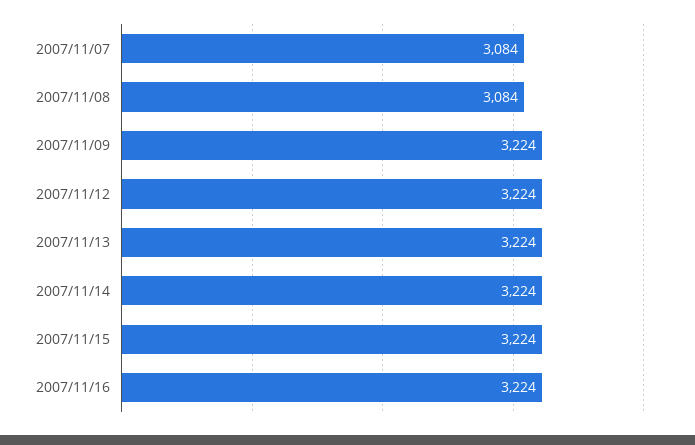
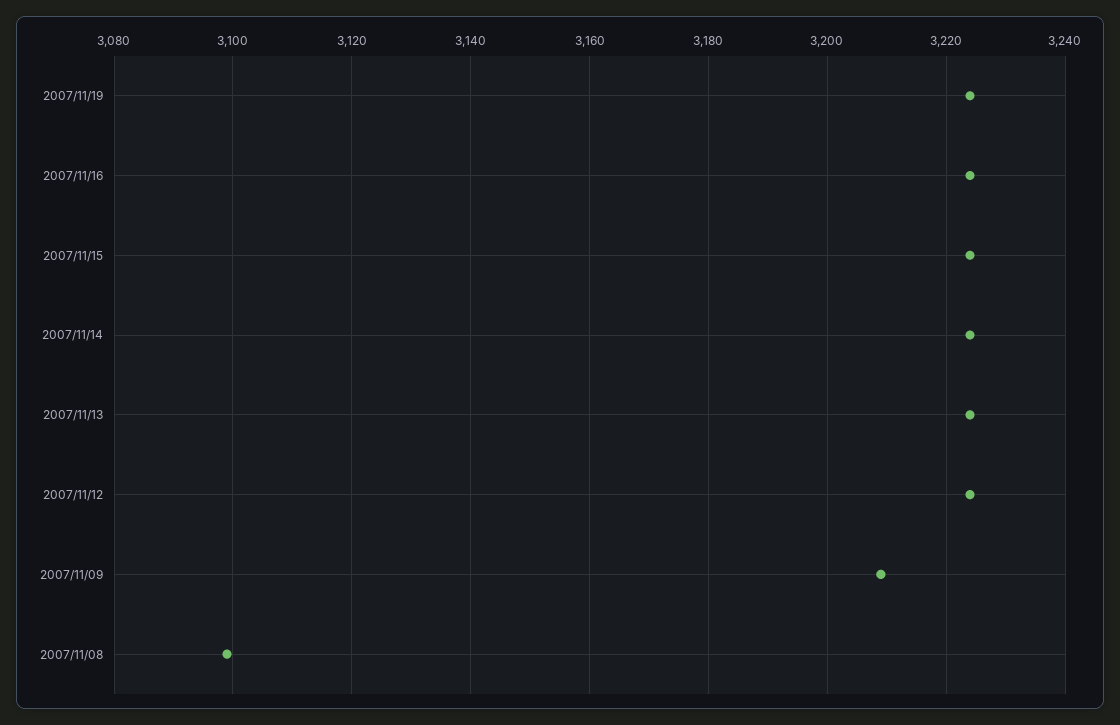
2007/11/07: 3084 -> none
2007/11/08: 3084 -> 3100
2007/11/09: 3224 -> 3210
2007/11/19: none -> 3225

